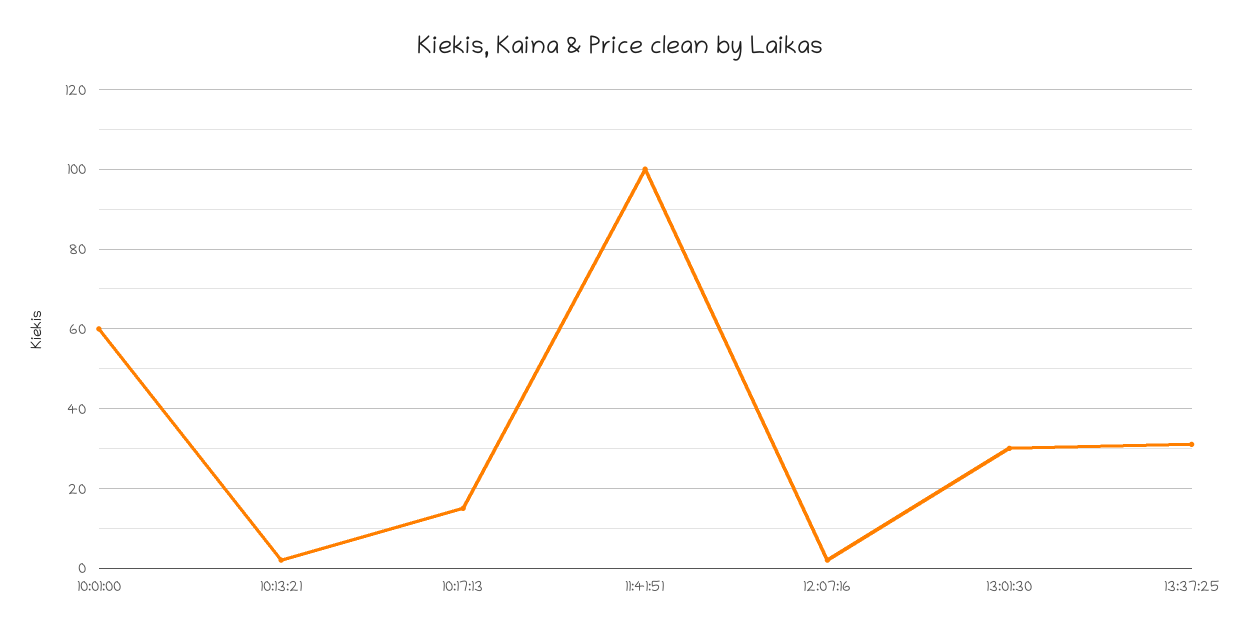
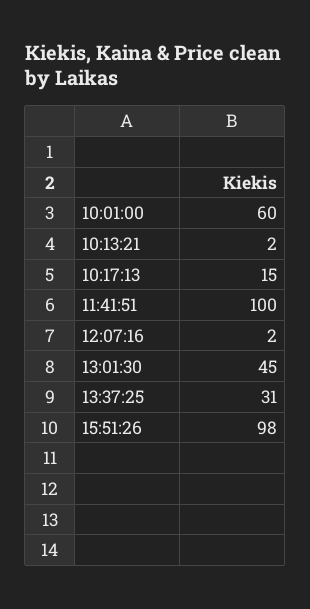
13:01:30: 30 -> 45
15:51:26: none -> 98

